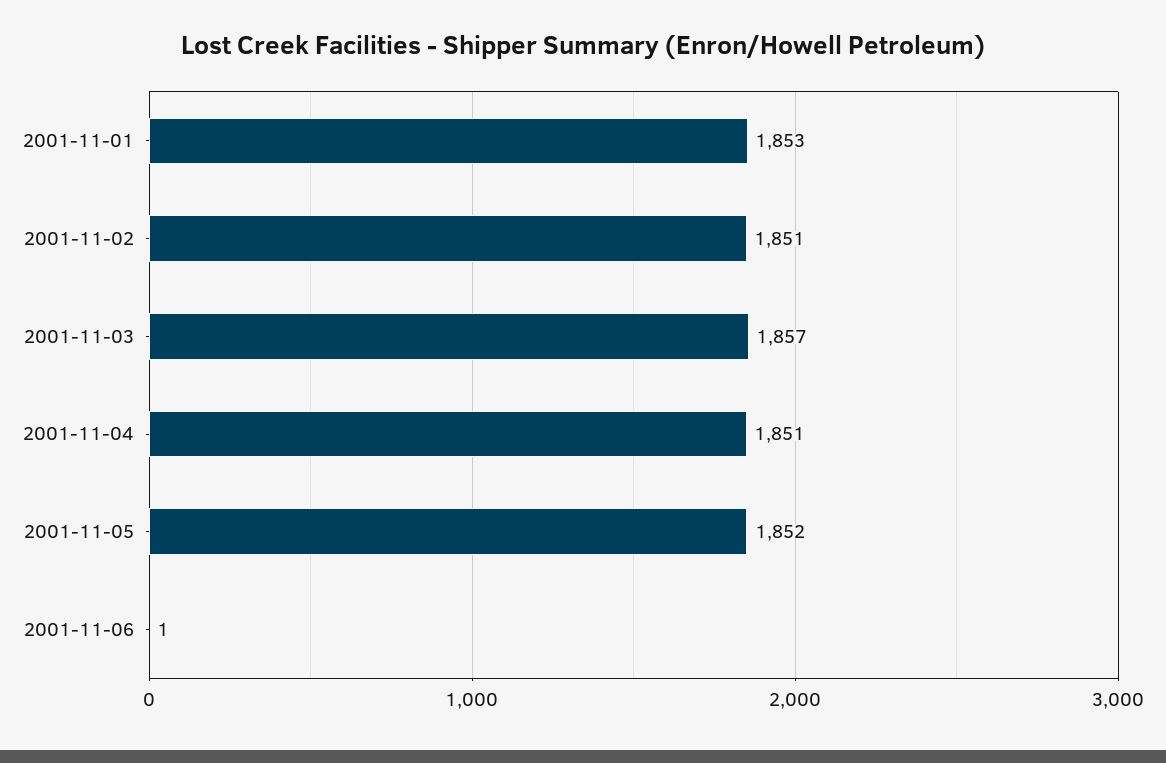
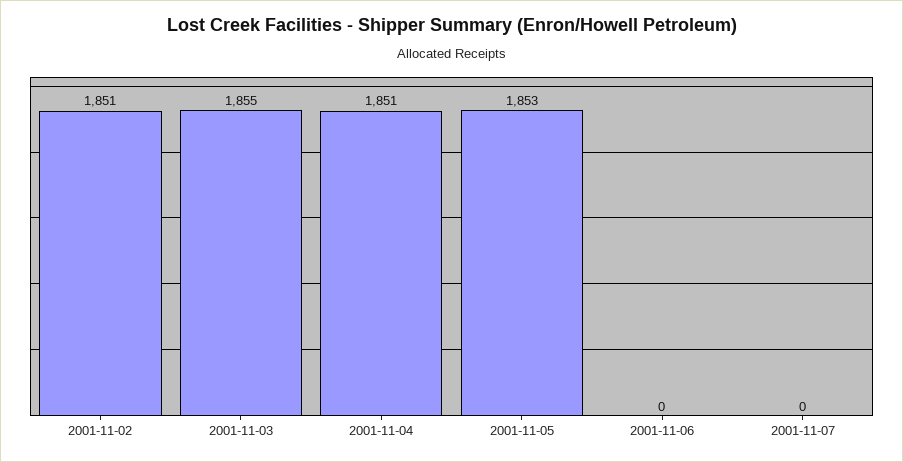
2001-11-01: 1853 -> none
2001-11-03: 1857 -> 1855
2001-11-05: 1852 -> 1853
2001-11-06: 1 -> 0
2001-11-07: none -> 0

